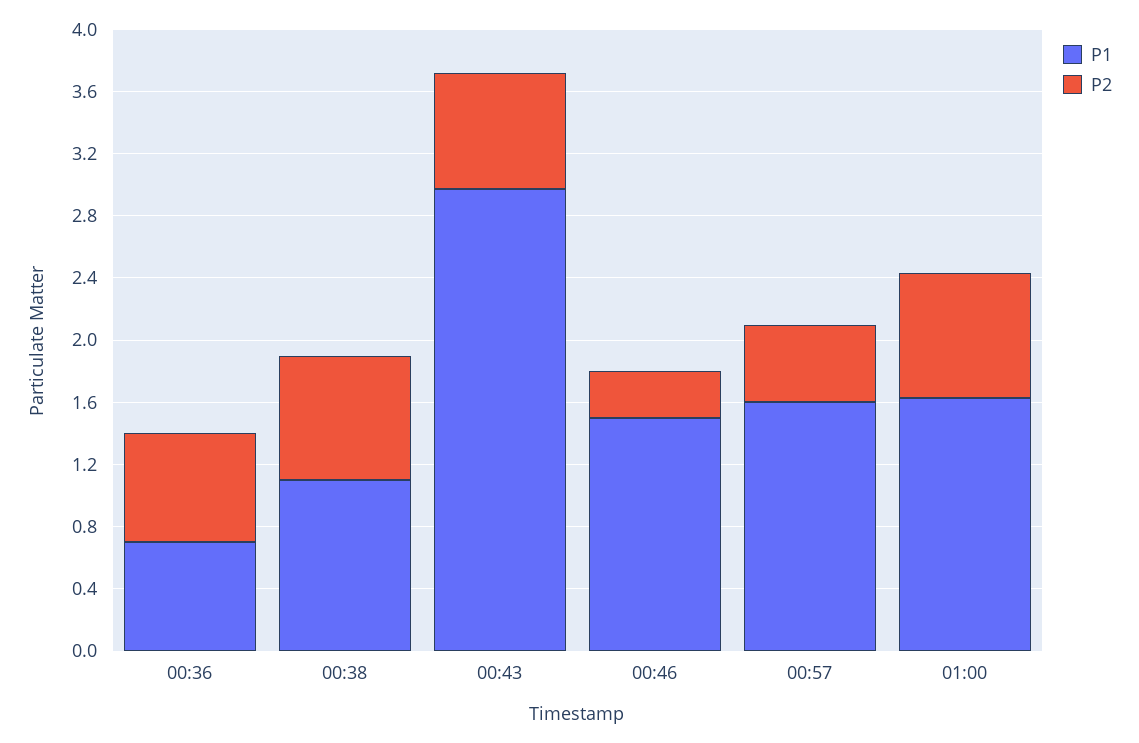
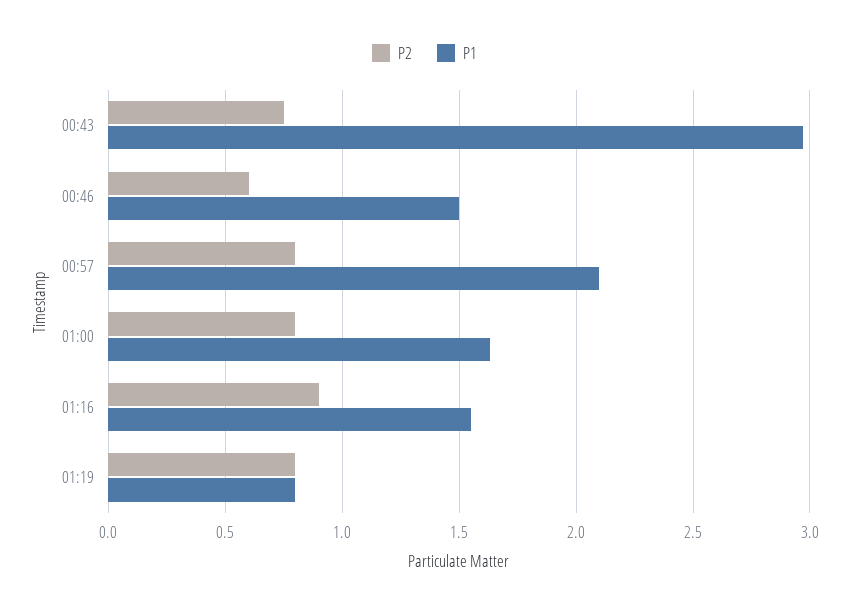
P1, 00:36: 0.7 -> none
P2, 00:36: 0.7 -> none
P1, 00:38: 1.1 -> none
P2, 00:38: 0.8 -> none
P2, 00:46: 0.3 -> 0.6
P1, 00:57: 1.6 -> 2.1
P2, 00:57: 0.5 -> 0.8
P2, 01:16: none -> 0.9
P1, 01:16: none -> 1.55
P2, 01:19: none -> 0.8
P1, 01:19: none -> 0.8

